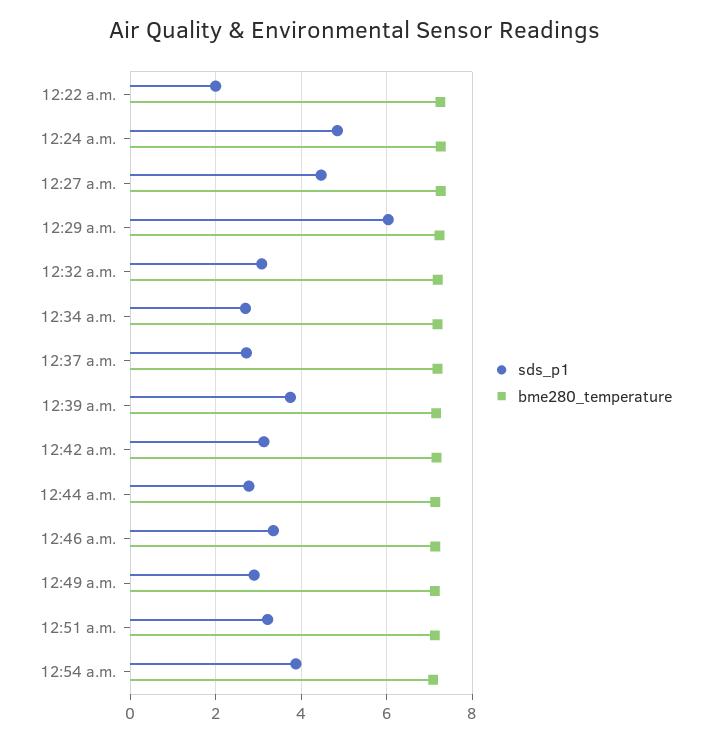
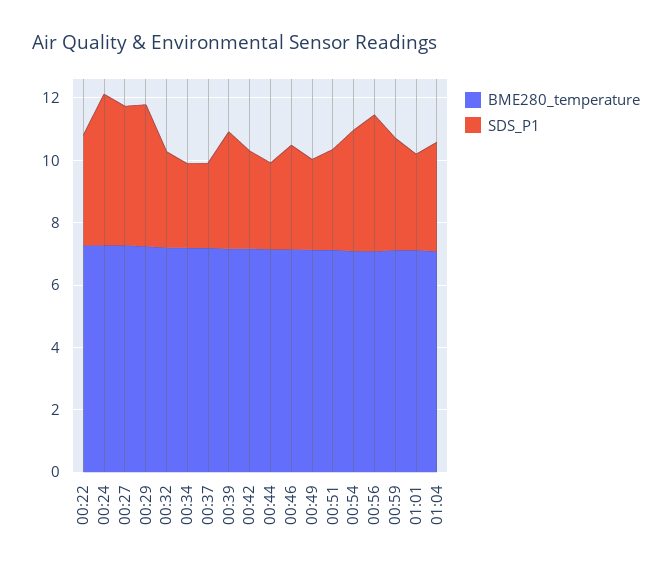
sds_p1, 12:22 a.m.: 2 -> 3.5
sds_p1, 12:29 a.m.: 6 -> 4.5
bme280_temperature, 00:56: none -> 7
sds_p1, 00:56: none -> 4.5
bme280_temperature, 00:59: none -> 7
sds_p1, 00:59: none -> 3.5
bme280_temperature, 01:01: none -> 7
sds_p1, 01:01: none -> 3
bme280_temperature, 01:04: none -> 7
sds_p1, 01:04: none -> 3.5

